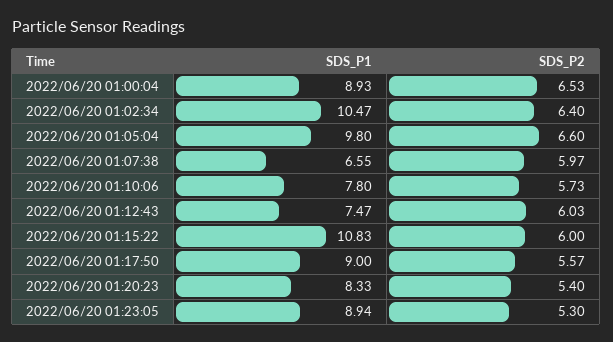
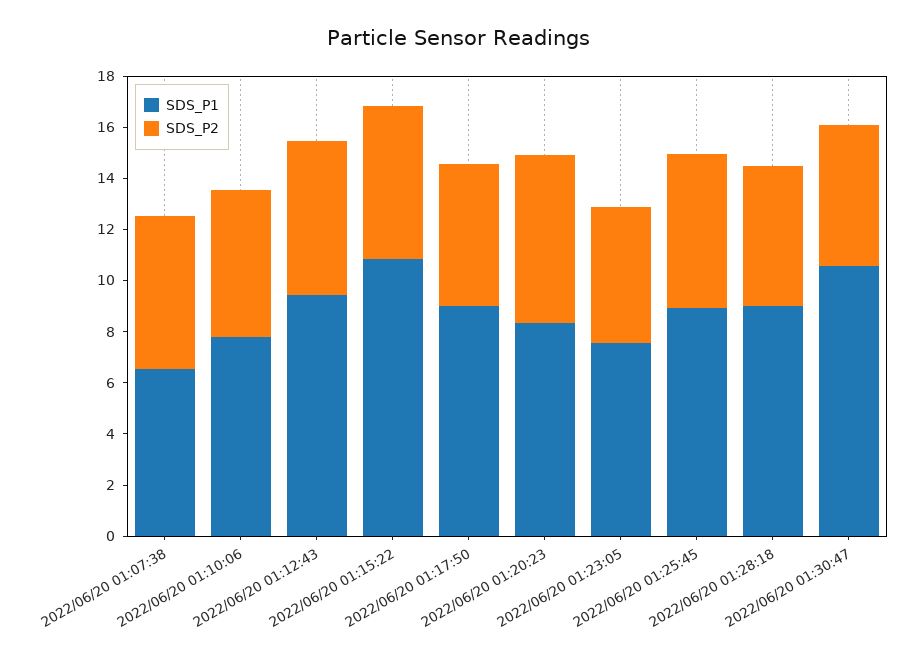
SDS_P1, 2022/06/20 01:00:04: 8.93 -> none
SDS_P2, 2022/06/20 01:00:04: 6.53 -> none
SDS_P1, 2022/06/20 01:02:34: 10.47 -> none
SDS_P2, 2022/06/20 01:02:34: 6.4 -> none
SDS_P1, 2022/06/20 01:05:04: 9.8 -> none
SDS_P2, 2022/06/20 01:05:04: 6.6 -> none
SDS_P1, 2022/06/20 01:12:43: 7.47 -> 9.5
SDS_P2, 2022/06/20 01:20:23: 5.4 -> 6.5
SDS_P1, 2022/06/20 01:23:05: 8.94 -> 7.5
SDS_P1, 2022/06/20 01:25:45: none -> 9
SDS_P2, 2022/06/20 01:25:45: none -> 6
SDS_P1, 2022/06/20 01:28:18: none -> 9
SDS_P2, 2022/06/20 01:28:18: none -> 5.5
SDS_P1, 2022/06/20 01:30:47: none -> 10.5
SDS_P2, 2022/06/20 01:30:47: none -> 5.5

